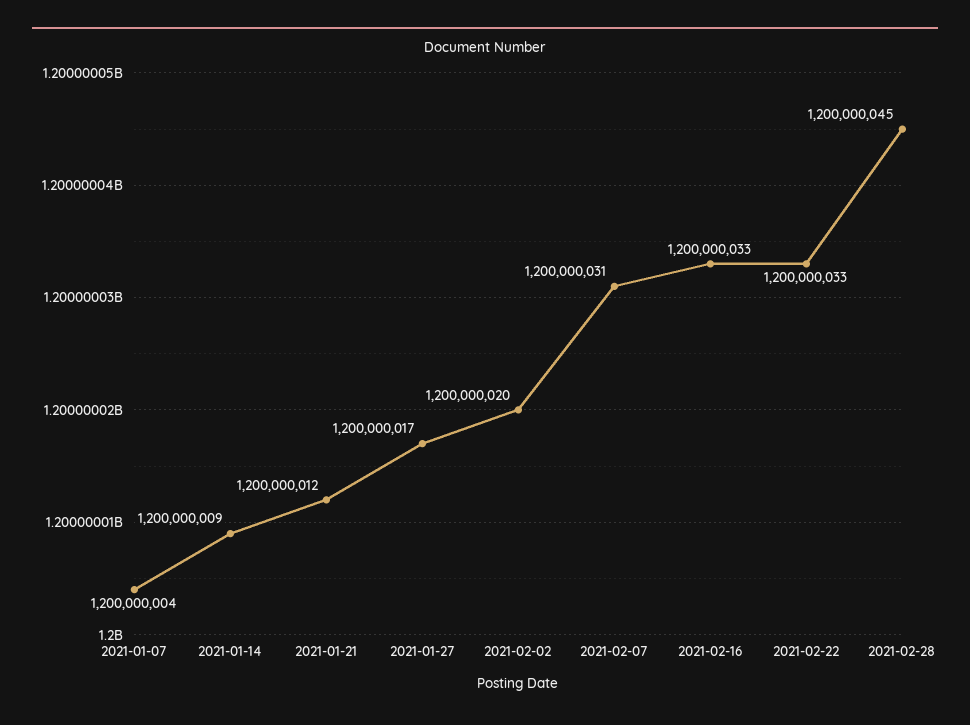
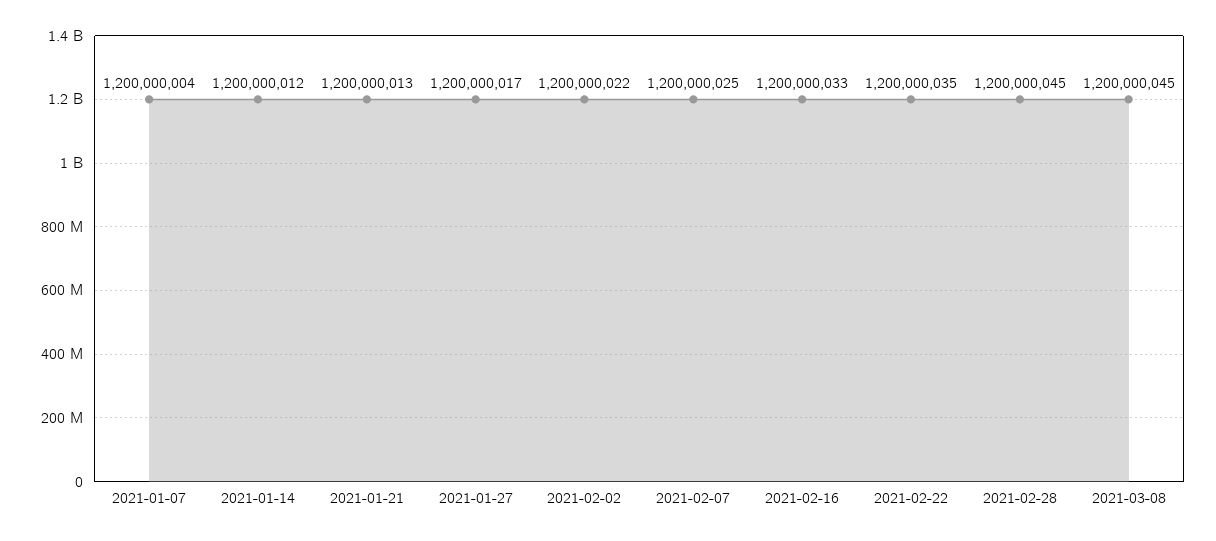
2021-01-14: 1200000009 -> 1200000012
2021-01-21: 1200000012 -> 1200000013
2021-02-02: 1200000020 -> 1200000022
2021-02-07: 1200000031 -> 1200000025
2021-02-22: 1200000033 -> 1200000035
2021-03-08: none -> 1200000045

